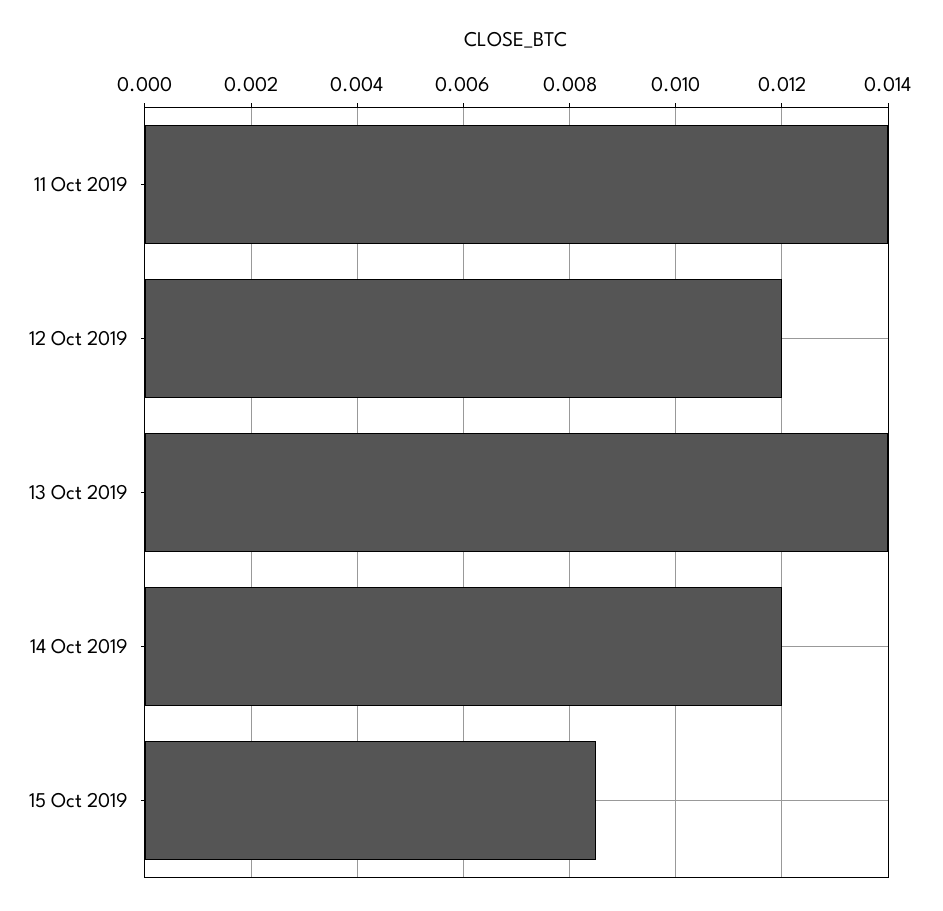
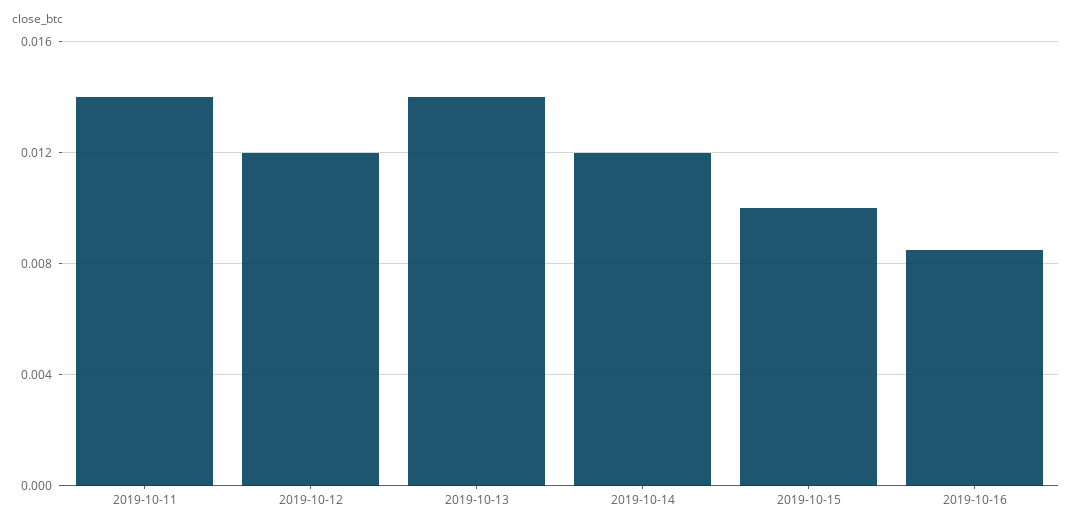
15 Oct 2019: 0.0085 -> 0.01
2019-10-16: none -> 0.0085

